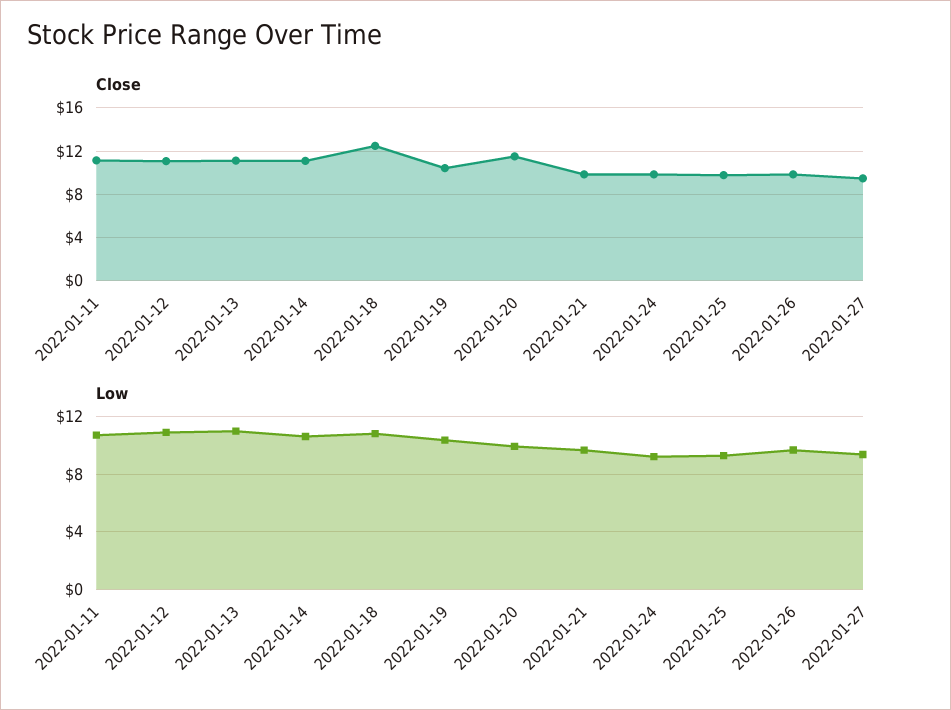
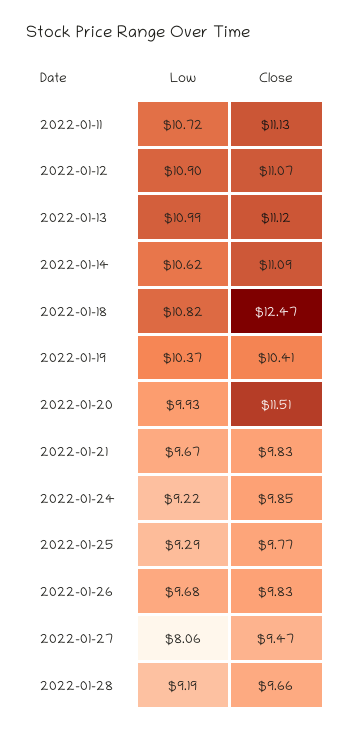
Low, 2022-01-27: 9.5 -> 8.06
Low, 2022-01-28: none -> 9.19
Close, 2022-01-28: none -> 9.66

